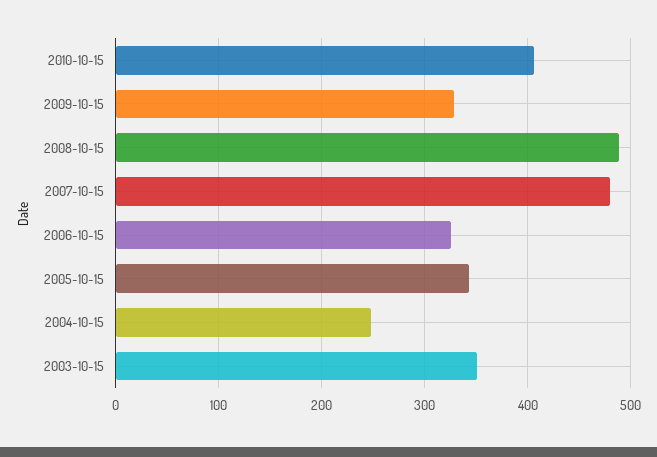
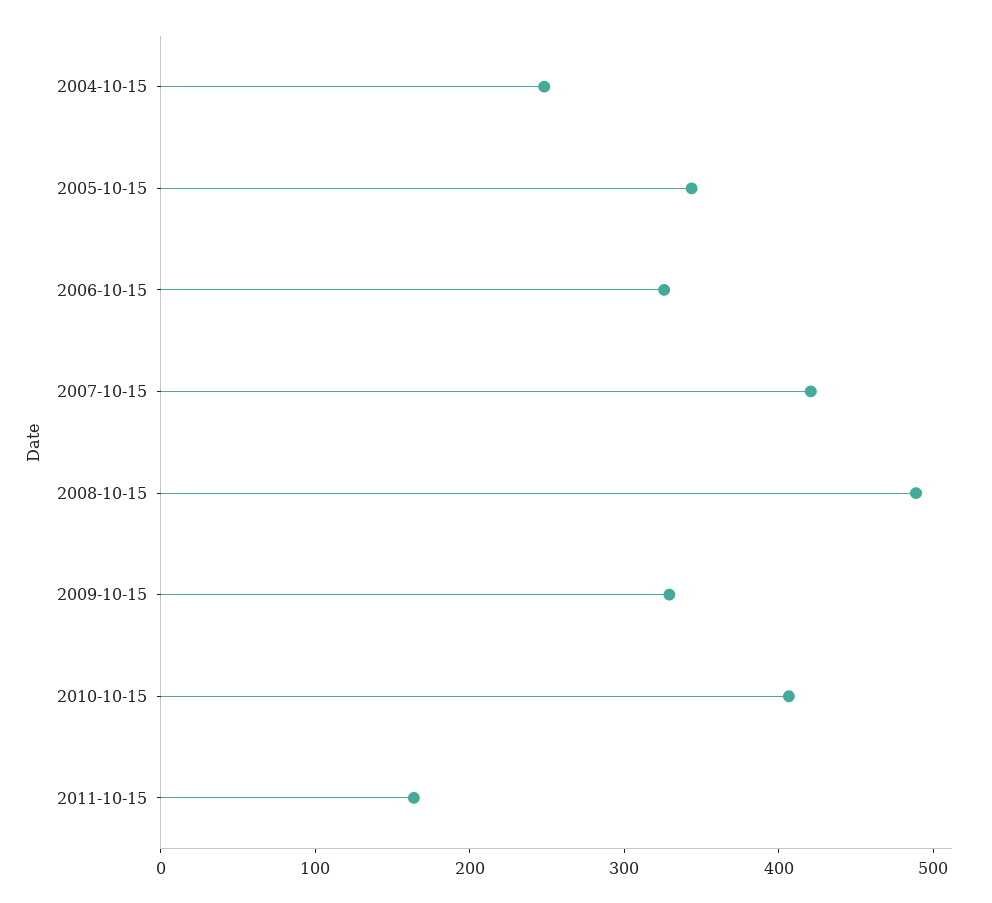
2007-10-15: 480 -> 420
2003-10-15: 350 -> none
2011-10-15: none -> 160

